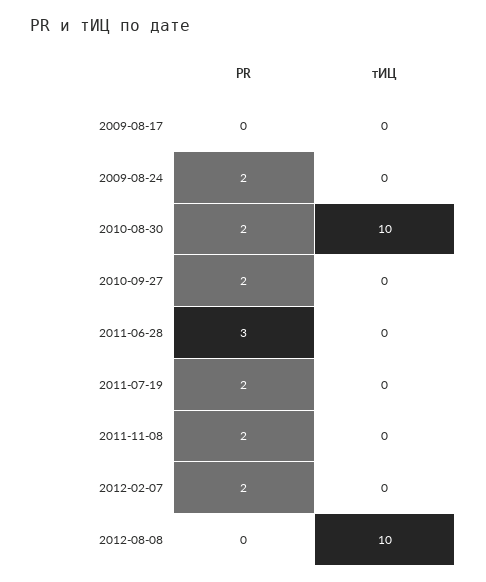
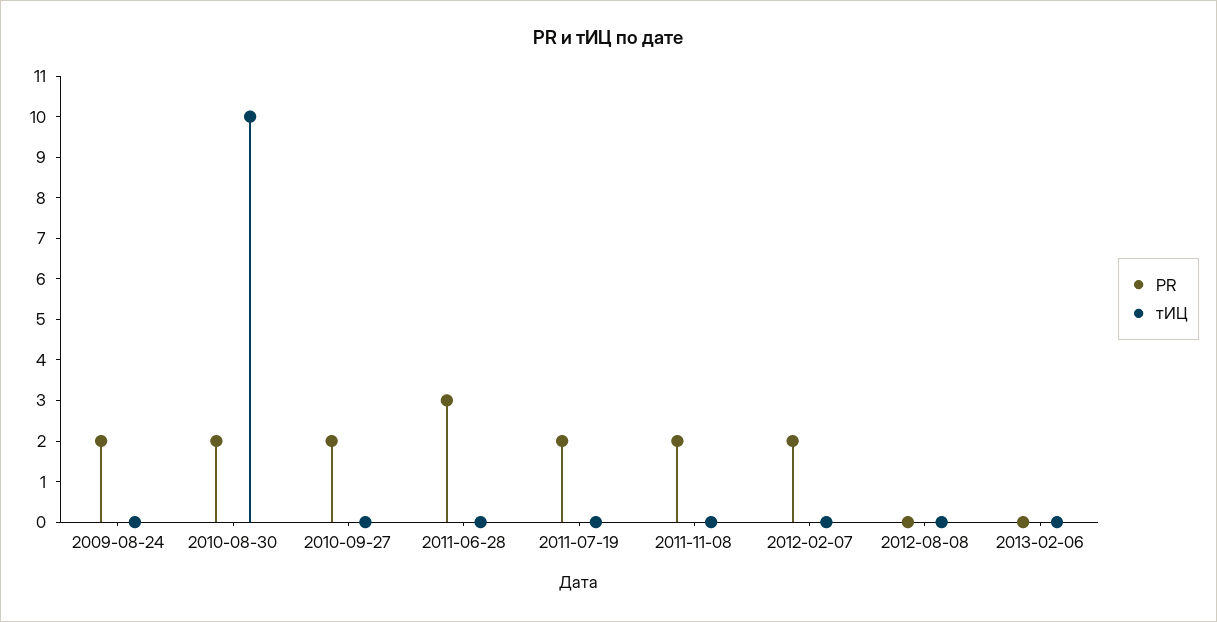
PR, 2009-08-17: 0 -> none
тИЦ, 2009-08-17: 0 -> none
тИЦ, 2012-08-08: 10 -> 0
PR, 2013-02-06: none -> 0
тИЦ, 2013-02-06: none -> 0

